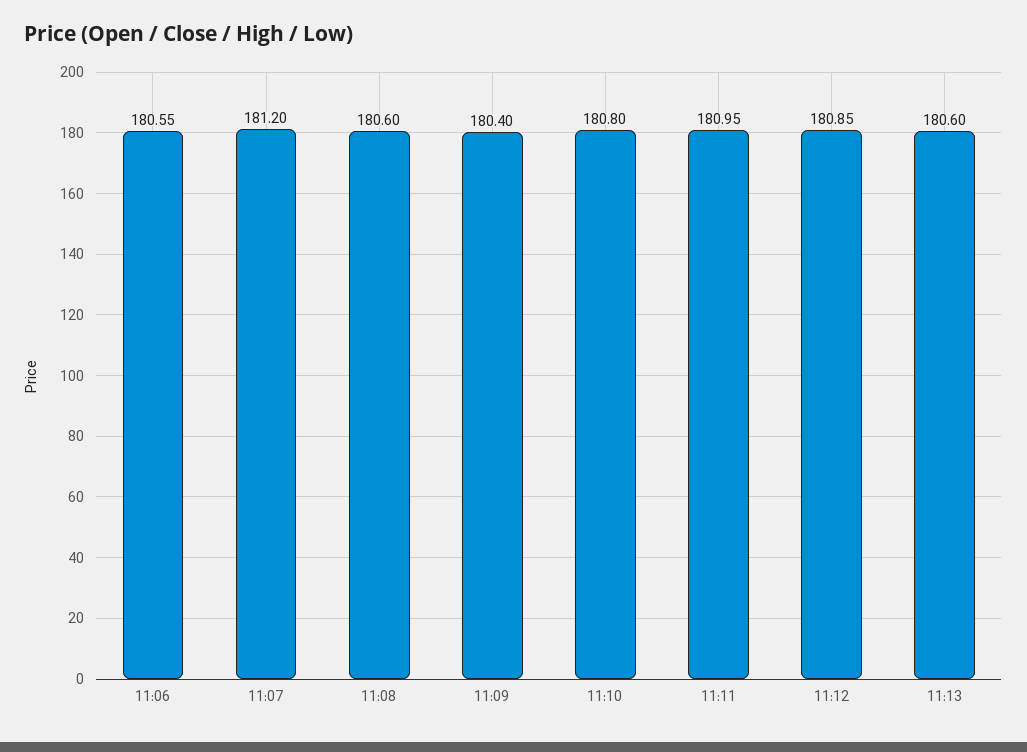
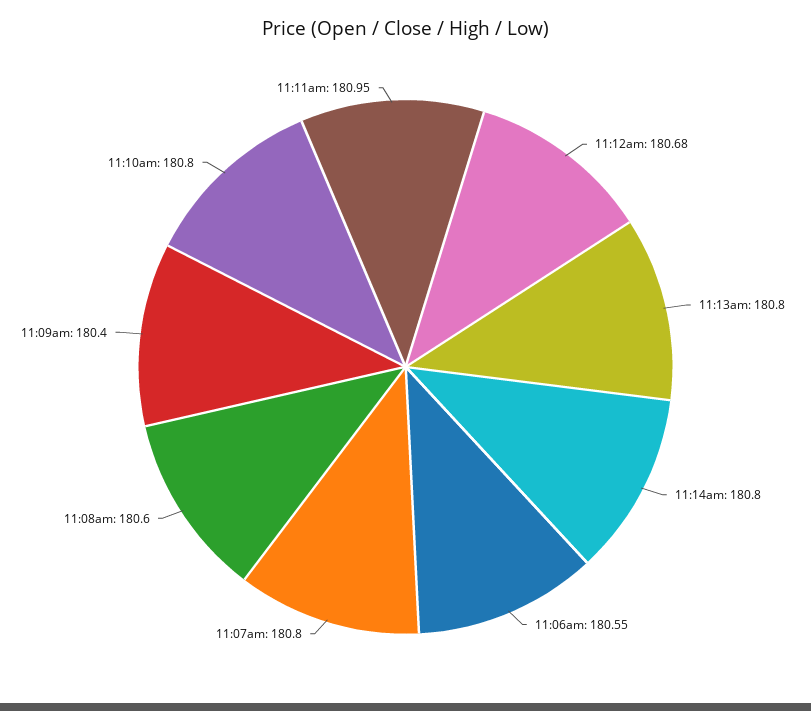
11:07: 181.2 -> 180.8
11:12: 180.85 -> 180.68
11:13: 180.6 -> 180.8
11:14am: none -> 180.8

